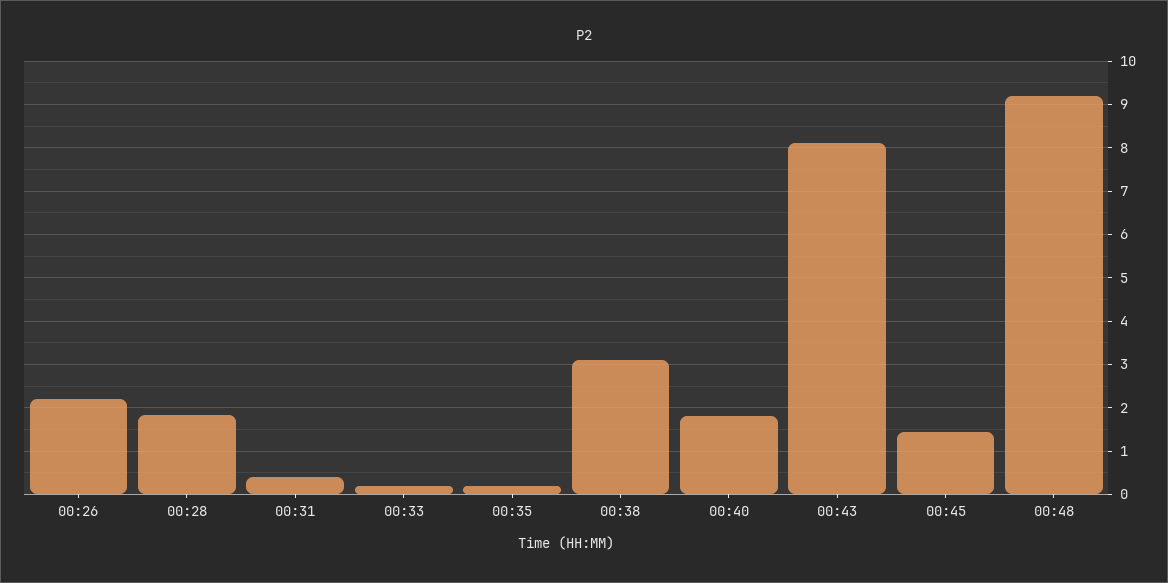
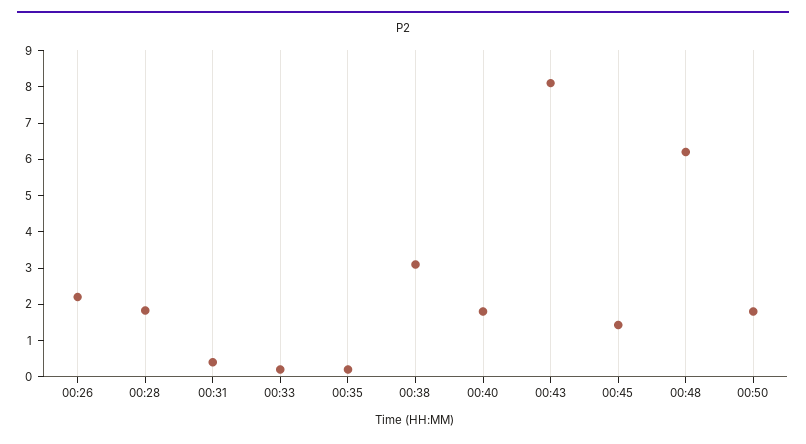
00:48: 9.2 -> 6.25
00:50: none -> 1.75

